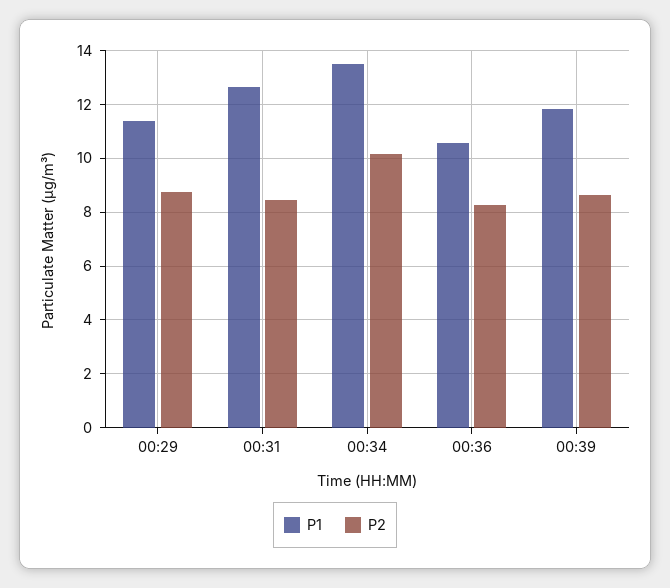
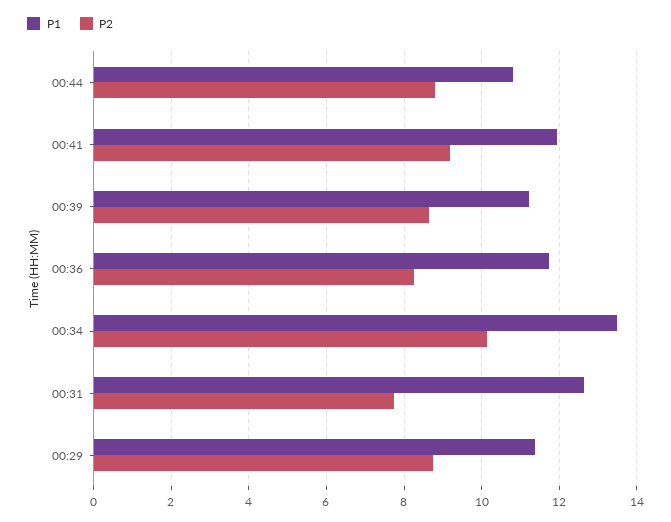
P2, 00:31: 8.5 -> 7.8
P1, 00:36: 10.5 -> 11.8
P1, 00:39: 11.75 -> 11.2
P1, 00:44: none -> 10.8
P2, 00:44: none -> 8.8
P1, 00:41: none -> 12
P2, 00:41: none -> 9.2

